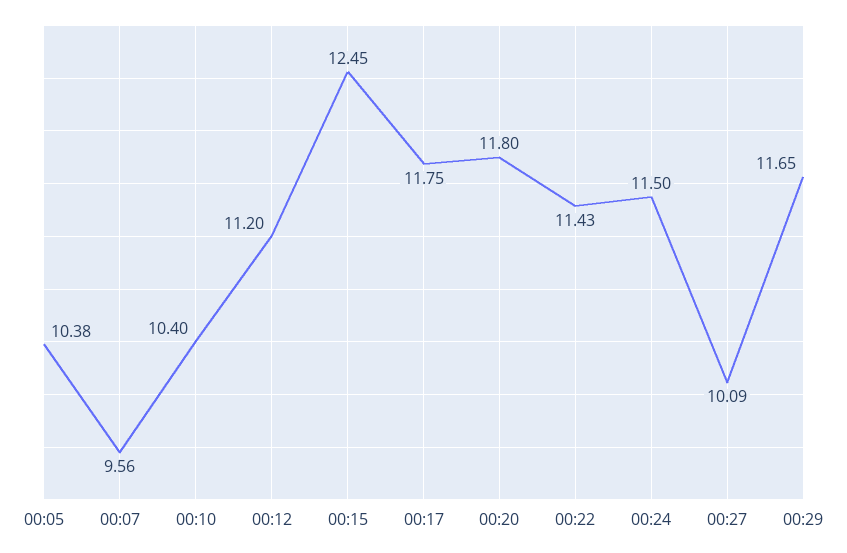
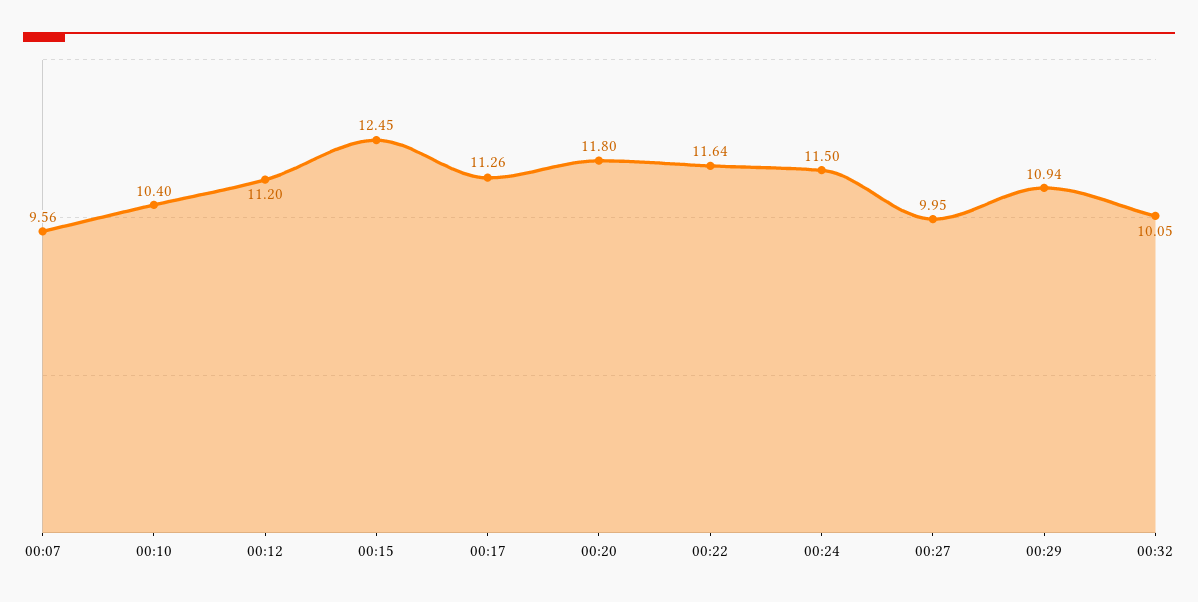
00:05: 10.38 -> none
00:17: 11.75 -> 11.26
00:22: 11.43 -> 11.64
00:27: 10.09 -> 9.95
00:29: 11.65 -> 10.94
00:32: none -> 10.05

